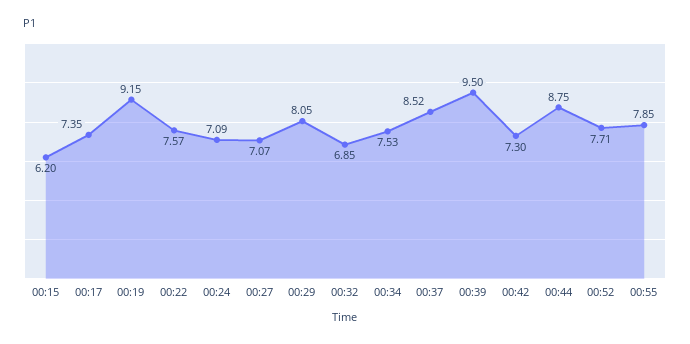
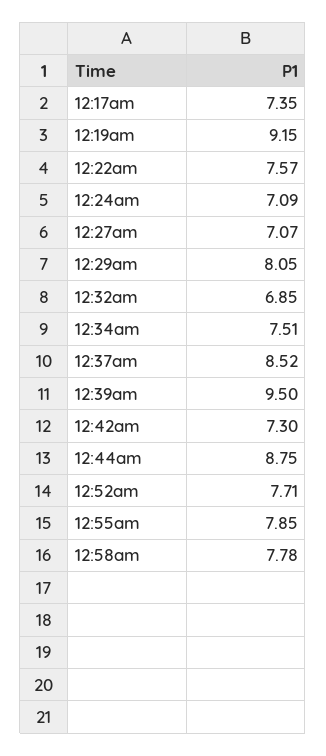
00:15: 6.2 -> none
00:34: 7.53 -> 7.51
12:58am: none -> 7.78

